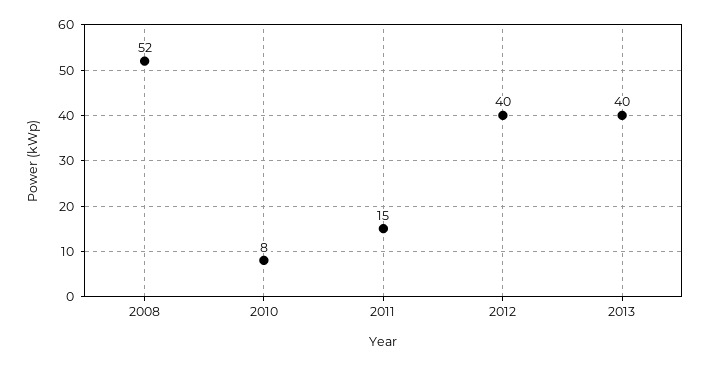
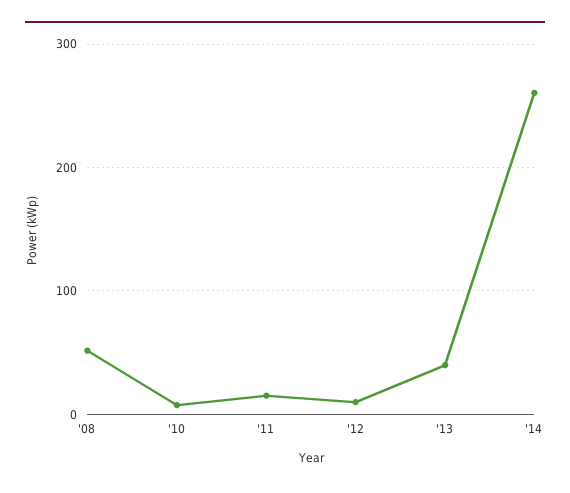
2012: 40 -> 10
'14: none -> 260

